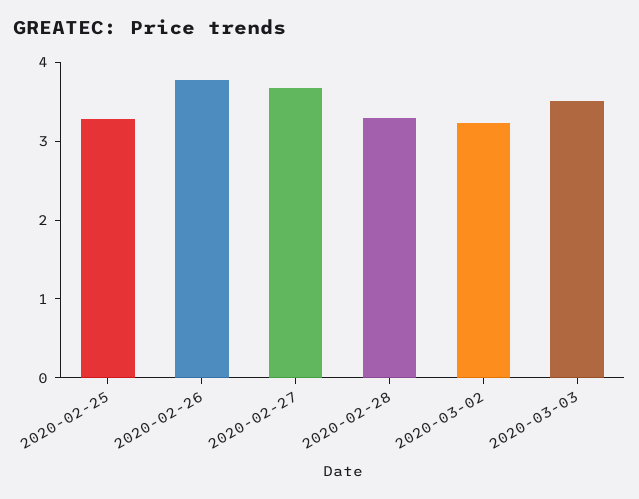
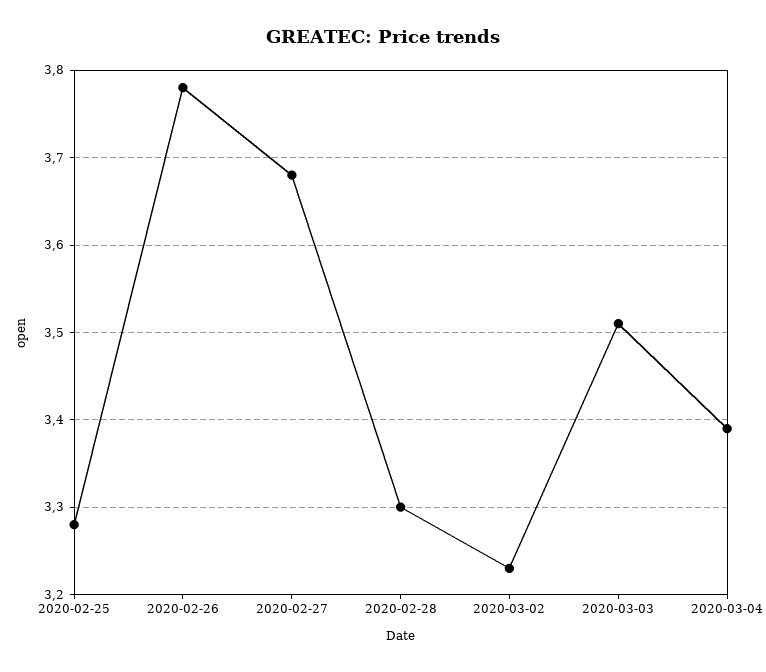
2020-03-04: none -> 3.39

